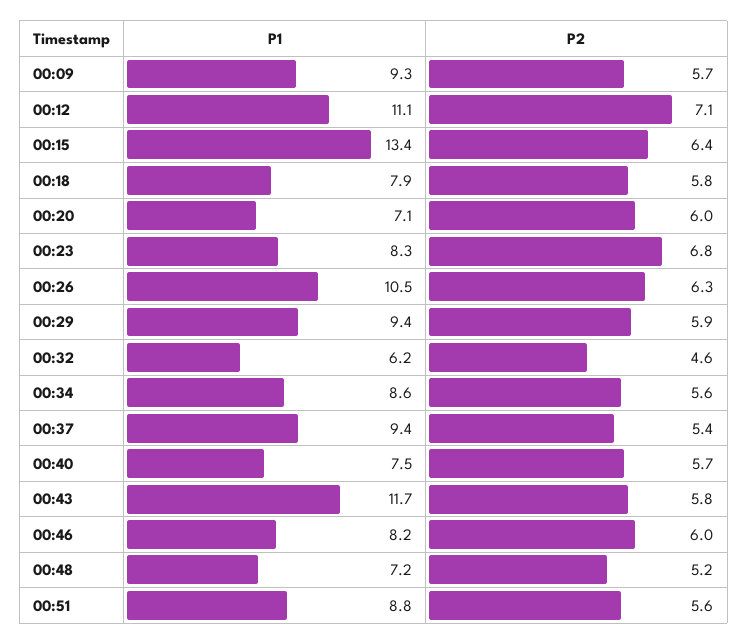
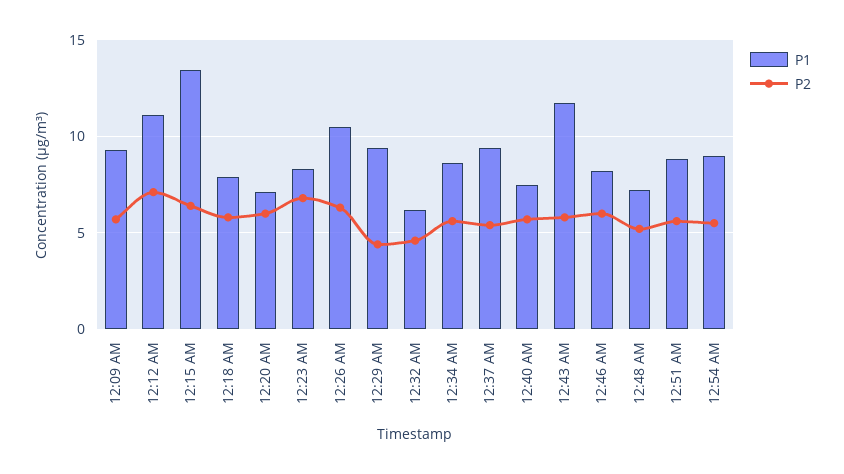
P2, 00:29: 5.9 -> 4.5
P1, 12:54 AM: none -> 9
P2, 12:54 AM: none -> 5.5

